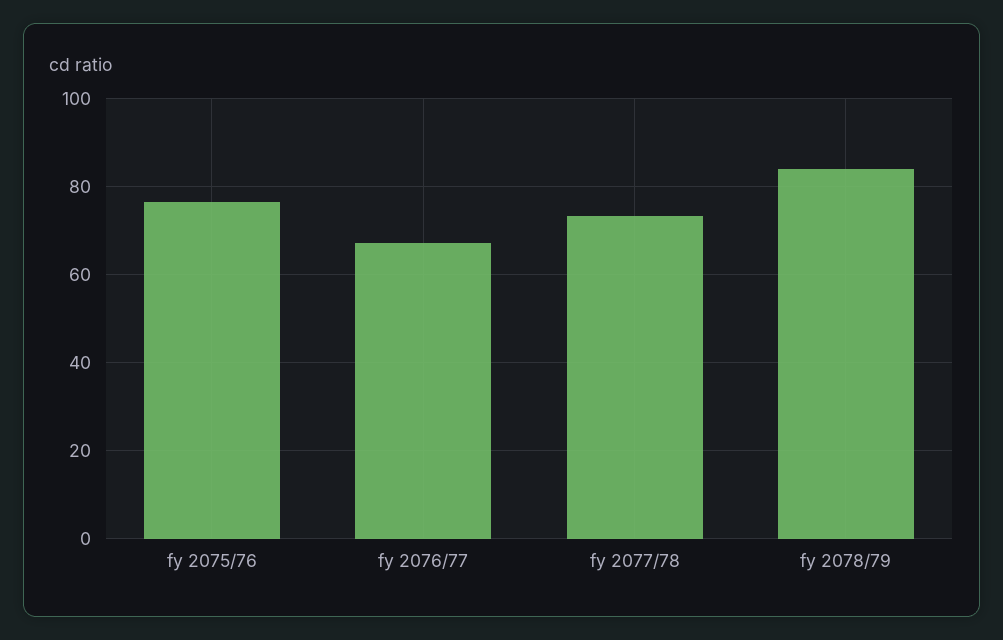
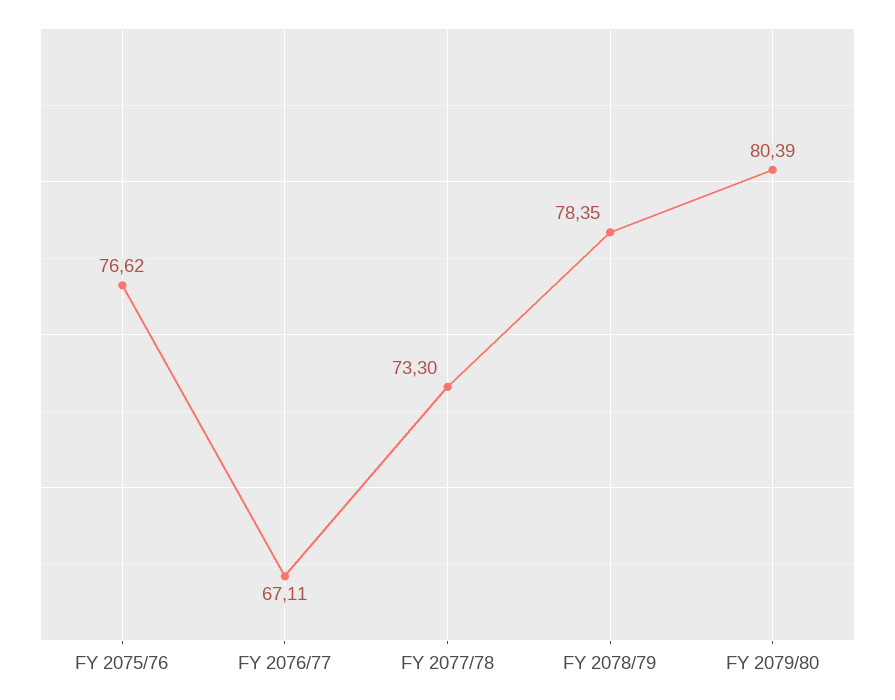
fy 2078/79: 84 -> 78.35
FY 2079/80: none -> 80.39

